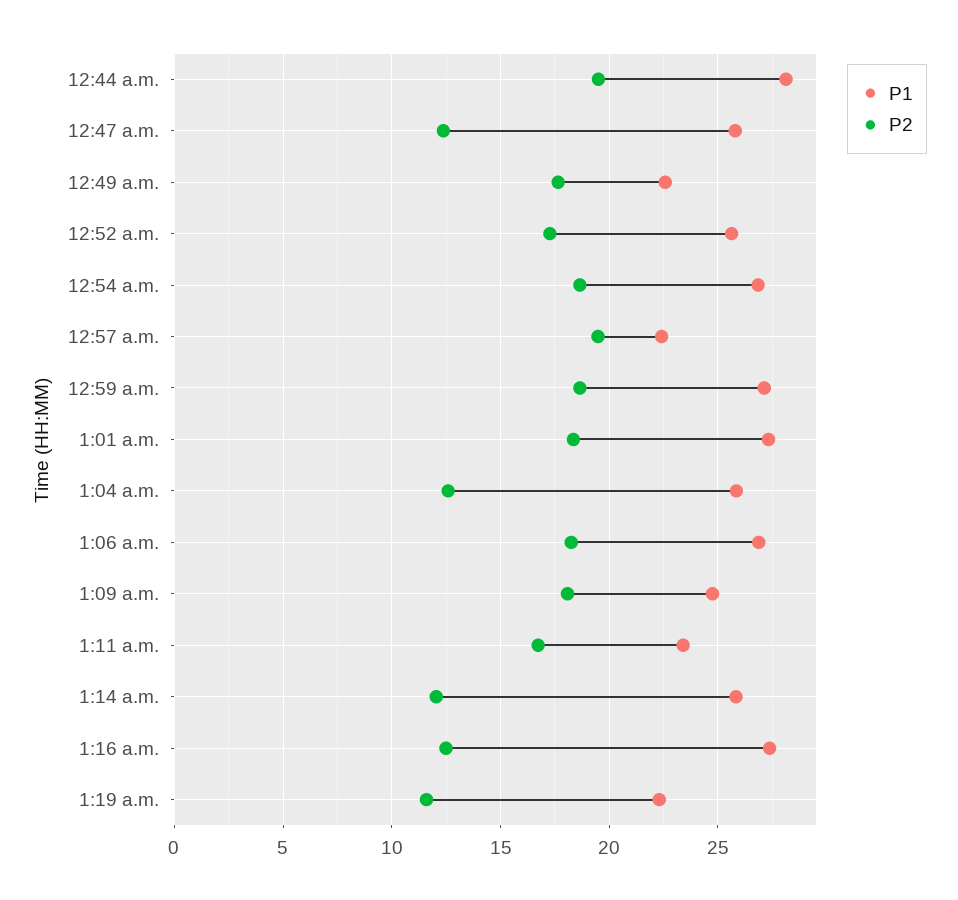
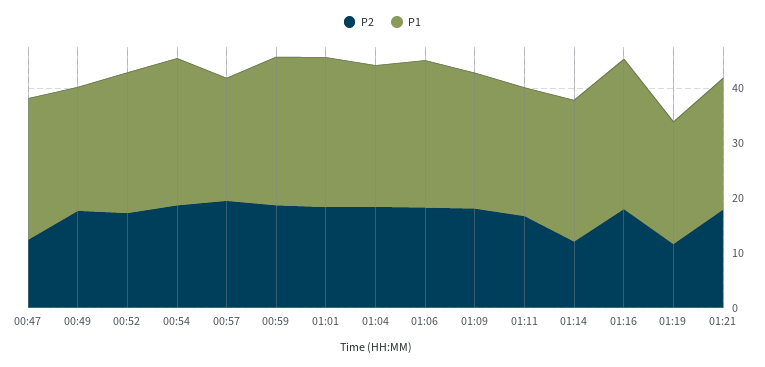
P1, 12:44 a.m.: 28 -> none
P2, 12:44 a.m.: 19.5 -> none
P2, 1:04 a.m.: 12.5 -> 18
P2, 1:16 a.m.: 12.5 -> 18
P2, 01:21: none -> 18
P1, 01:21: none -> 24

